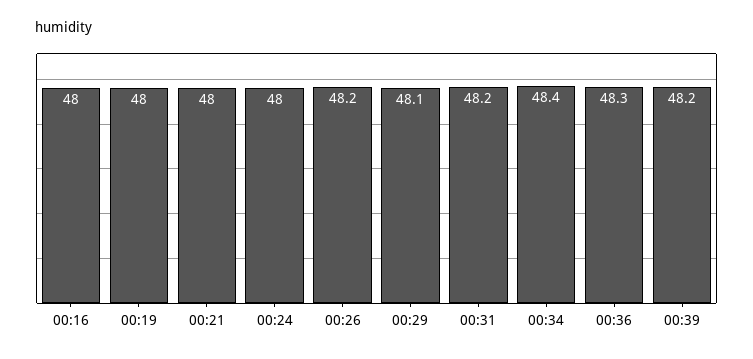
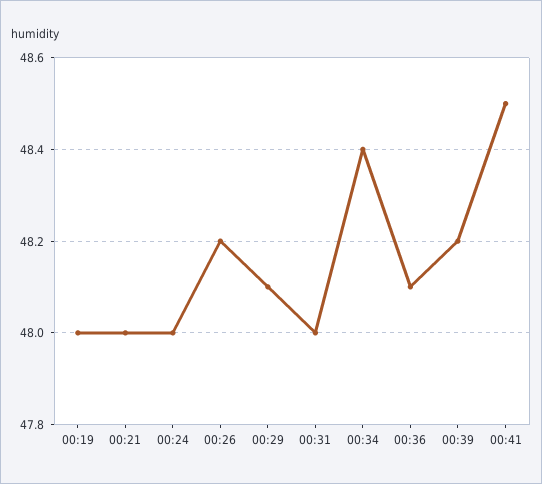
00:16: 48 -> none
00:31: 48.2 -> 48
00:36: 48.3 -> 48.1
00:41: none -> 48.5

